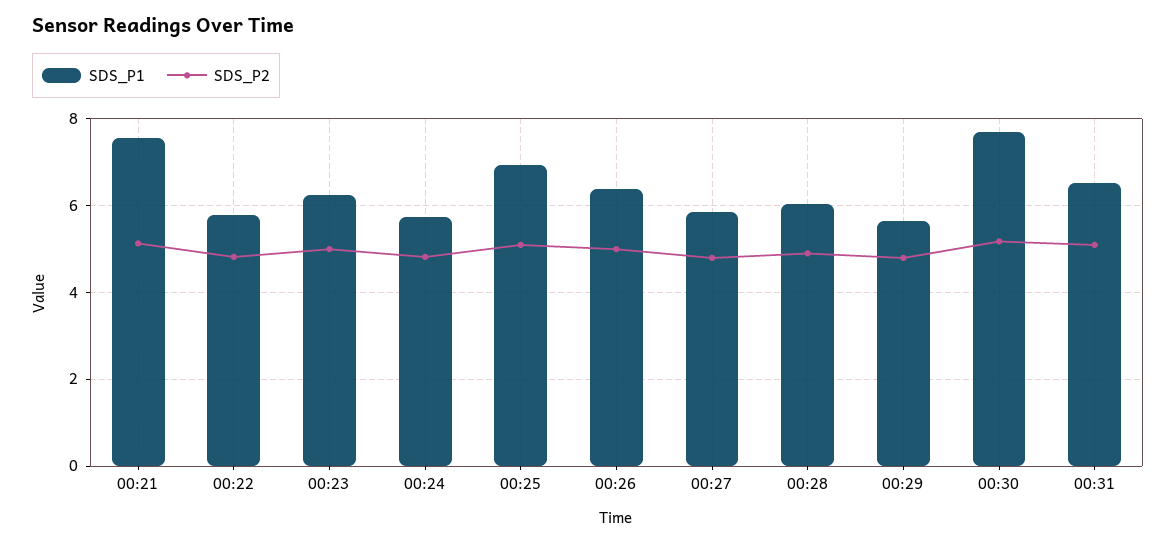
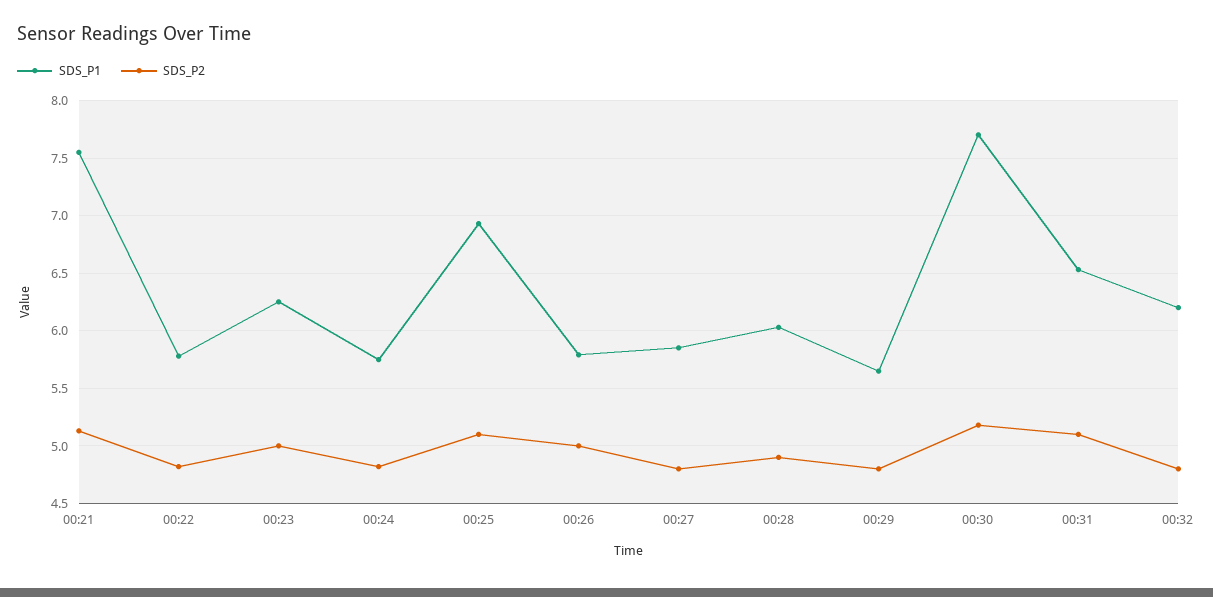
SDS_P1, 00:26: 6.4 -> 5.8
SDS_P1, 00:32: none -> 6.2
SDS_P2, 00:32: none -> 4.8

